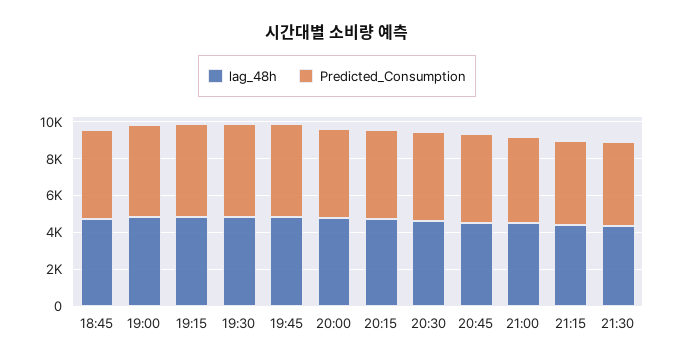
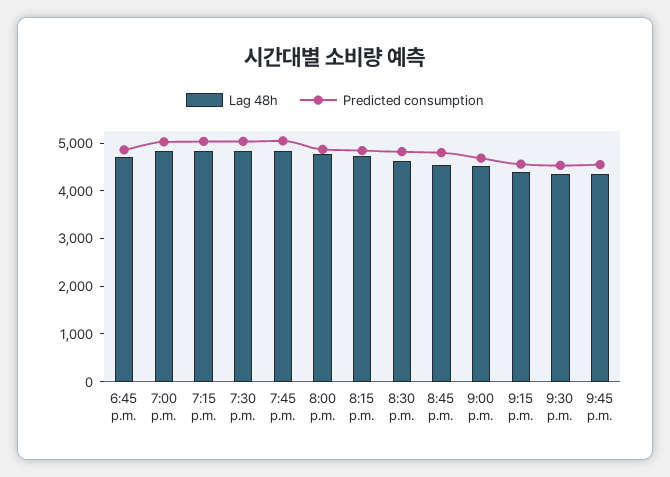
lag_48h, 9:45 p.m.: none -> 4400
Predicted_Consumption, 9:45 p.m.: none -> 4600

